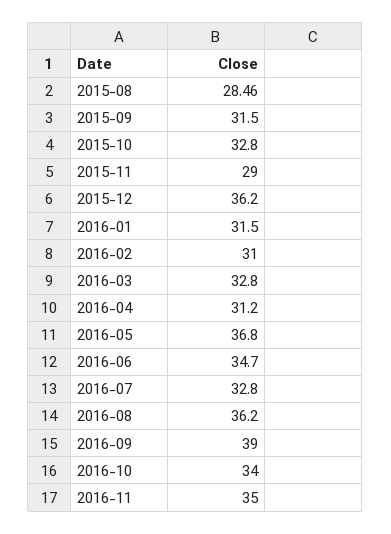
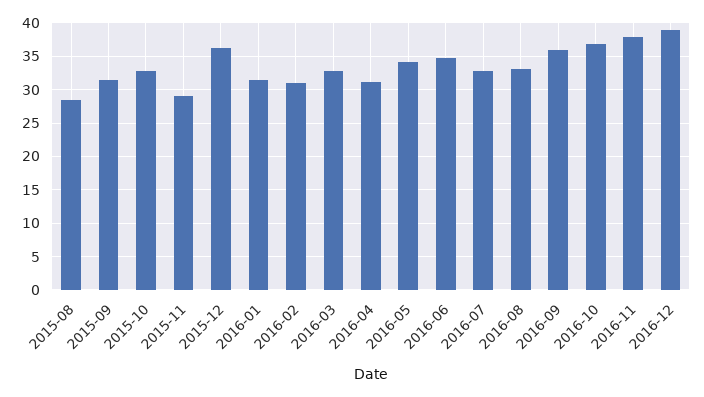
2016-05: 36.8 -> 34
2016-08: 36.2 -> 33
2016-09: 39 -> 36
2016-10: 34 -> 37
2016-11: 35 -> 38
2016-12: none -> 39

